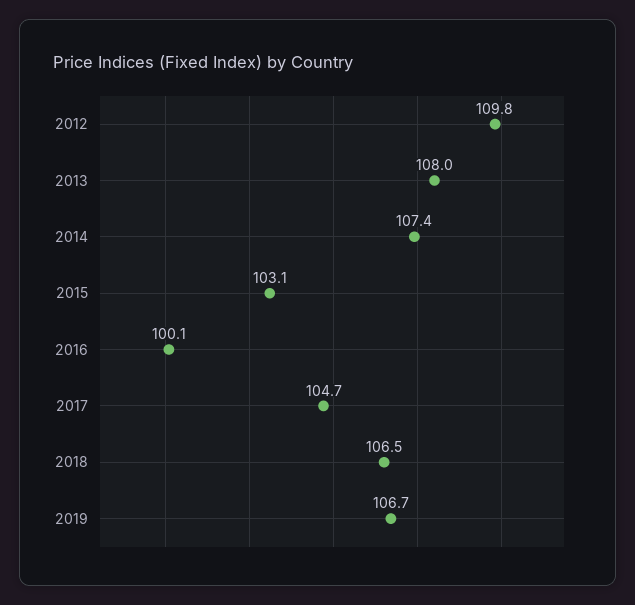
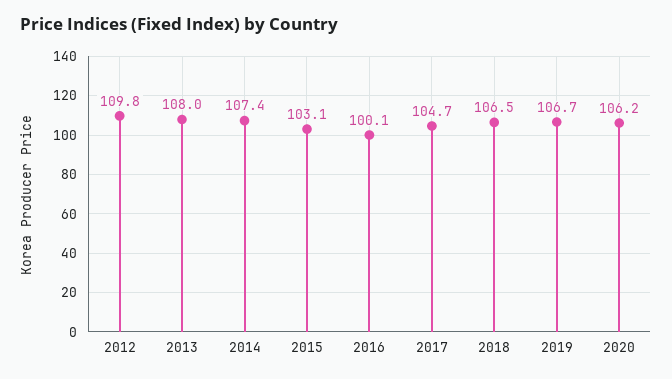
2020: none -> 106.2

